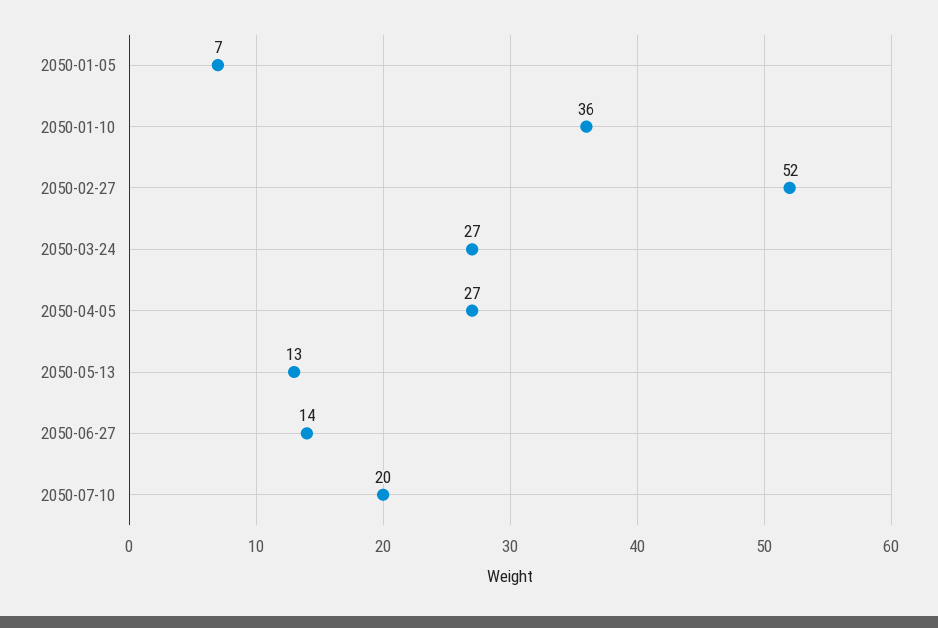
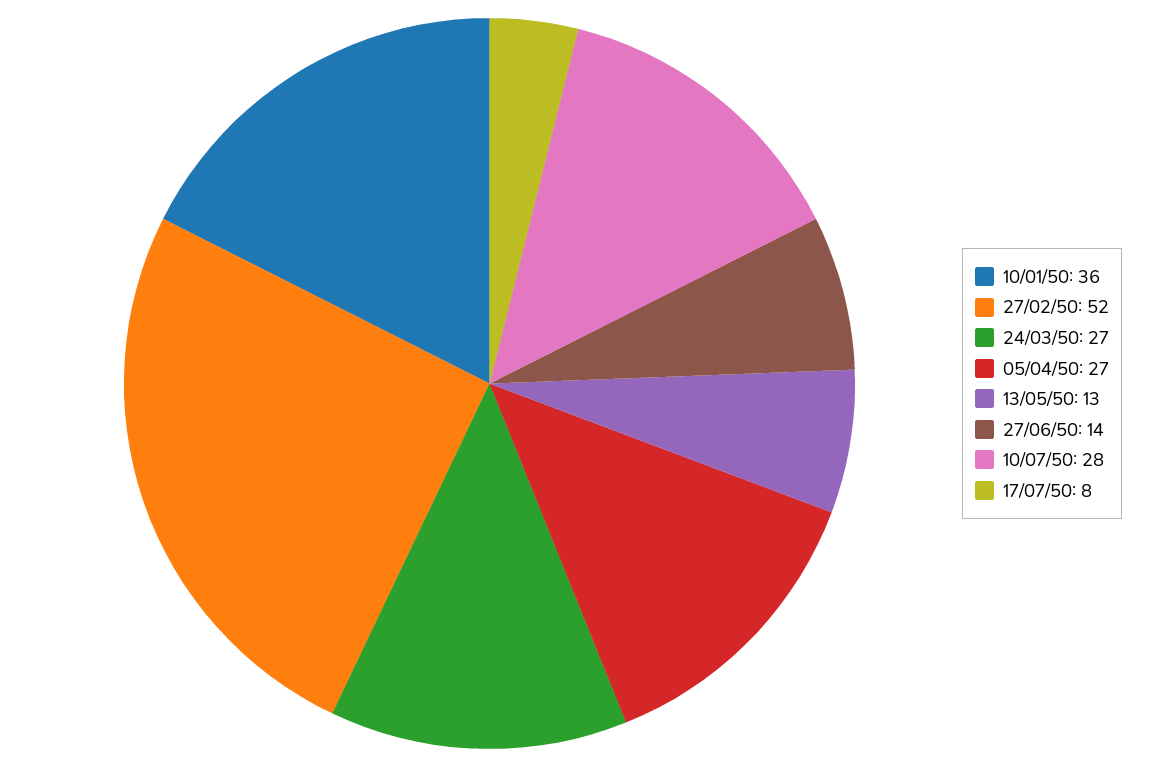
2050-01-05: 7 -> none
2050-07-10: 20 -> 28
17/07/50: none -> 8

